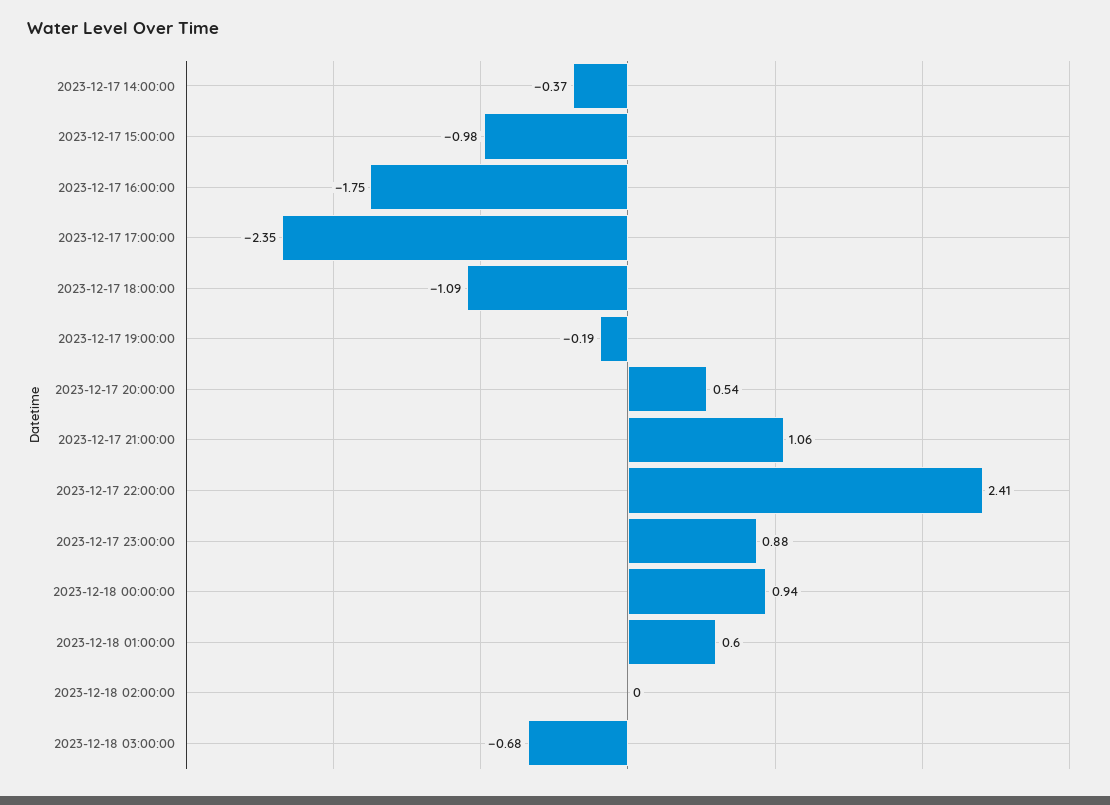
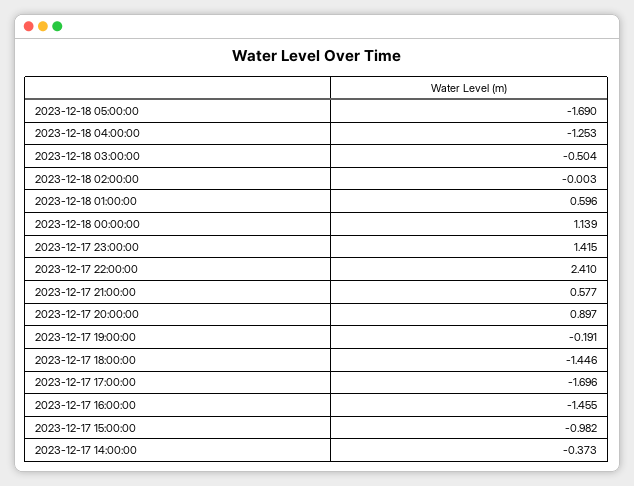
2023-12-17 16:00:00: -1.75 -> -1.455
2023-12-17 17:00:00: -2.35 -> -1.696
2023-12-17 18:00:00: -1.09 -> -1.446
2023-12-17 20:00:00: 0.54 -> 0.897
2023-12-17 21:00:00: 1.06 -> 0.577
2023-12-17 23:00:00: 0.88 -> 1.415
2023-12-18 00:00:00: 0.94 -> 1.139
2023-12-18 03:00:00: -0.68 -> -0.504
2023-12-18 05:00:00: none -> -1.69
2023-12-18 04:00:00: none -> -1.253

